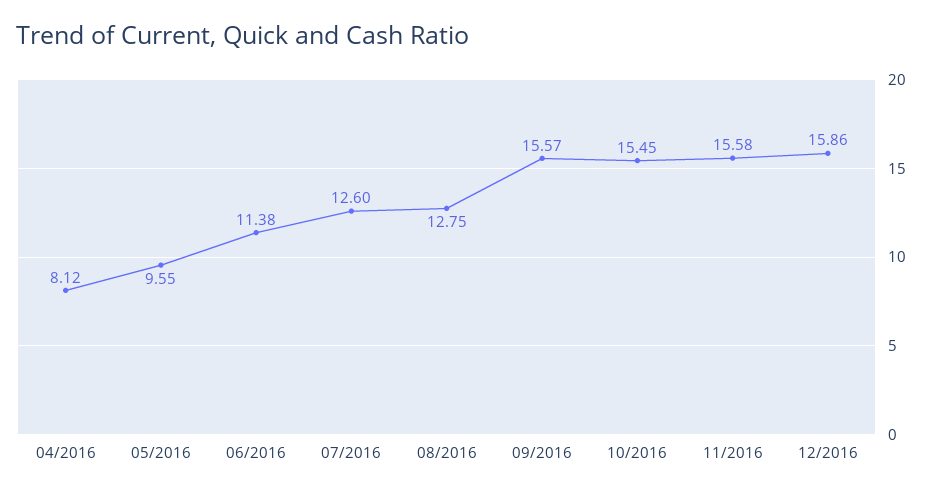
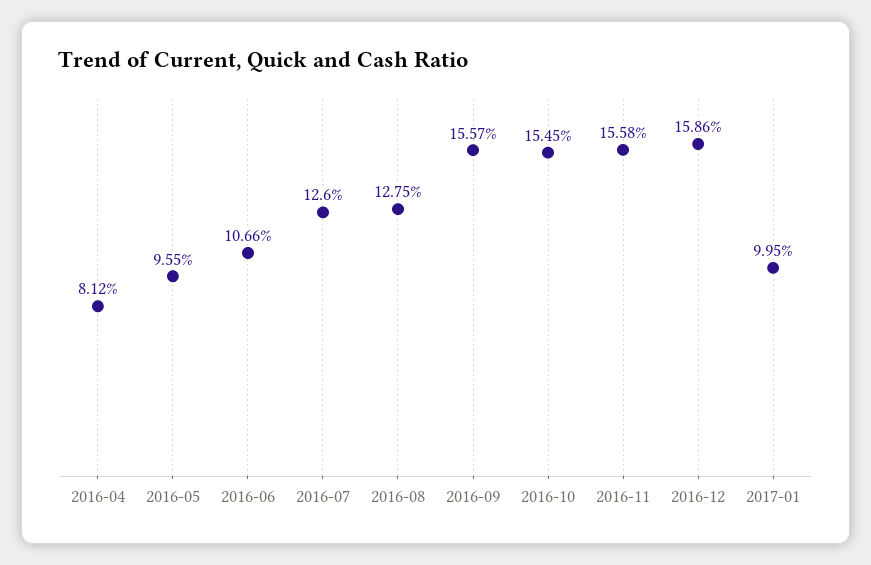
06/2016: 11.38 -> 10.66
2017-01: none -> 9.95

